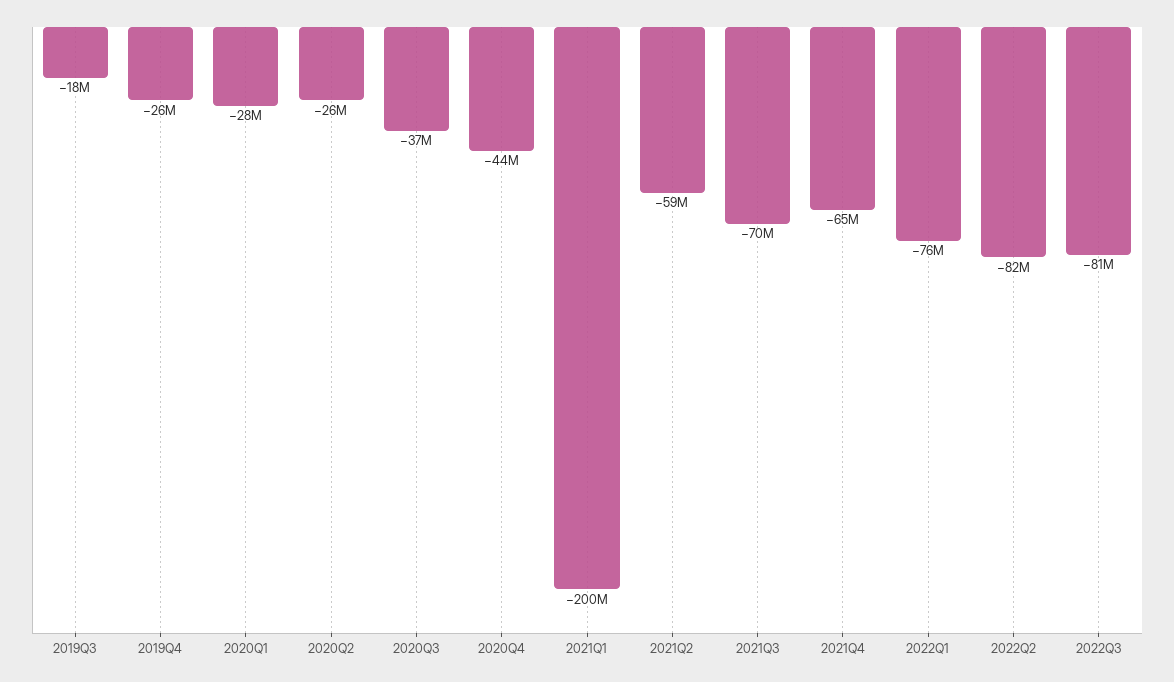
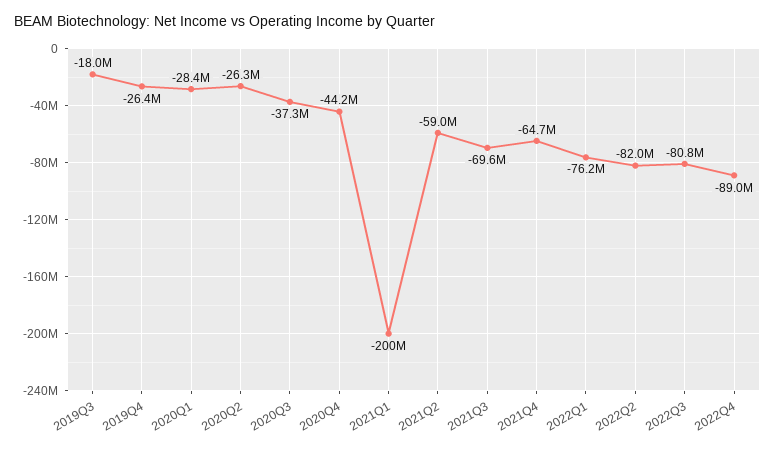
2022Q4: none -> -89000000

